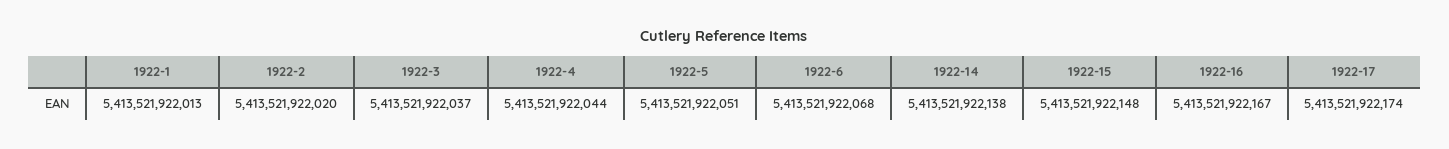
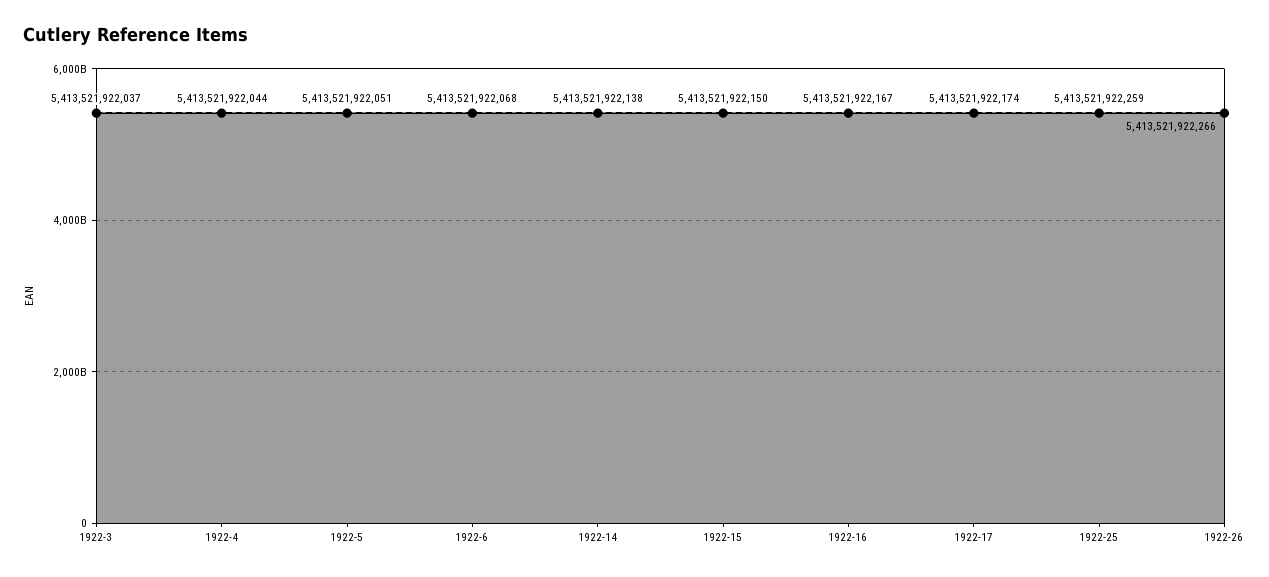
1922-1: 5413521922013 -> none
1922-2: 5413521922020 -> none
1922-15: 5413521922148 -> 5413521922150
1922-25: none -> 5413521922259
1922-26: none -> 5413521922266

